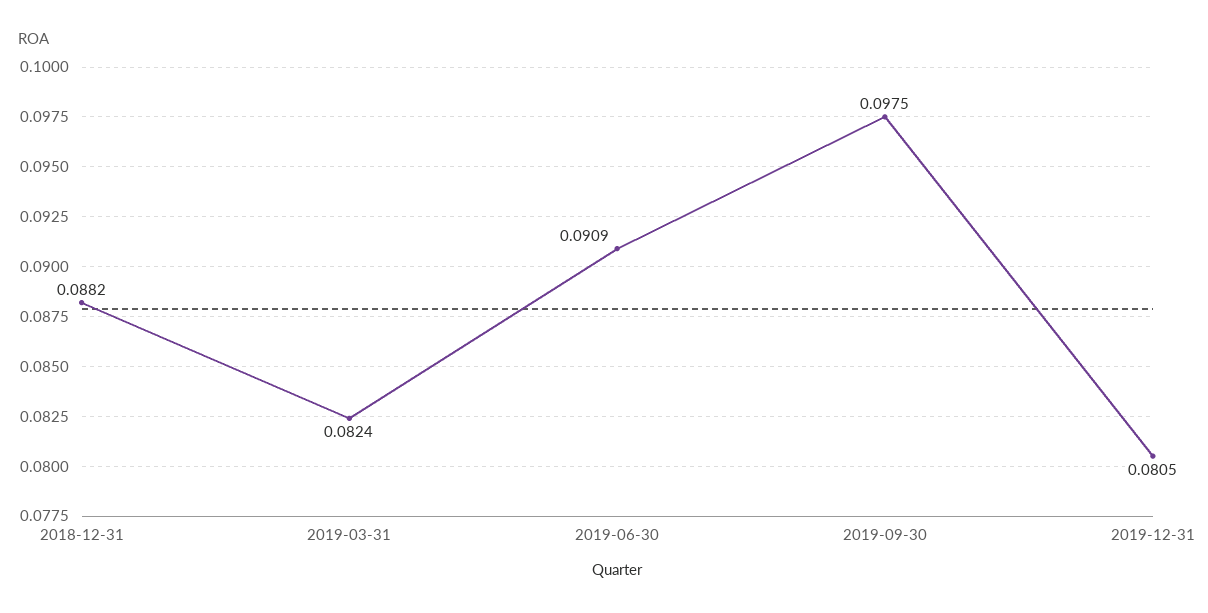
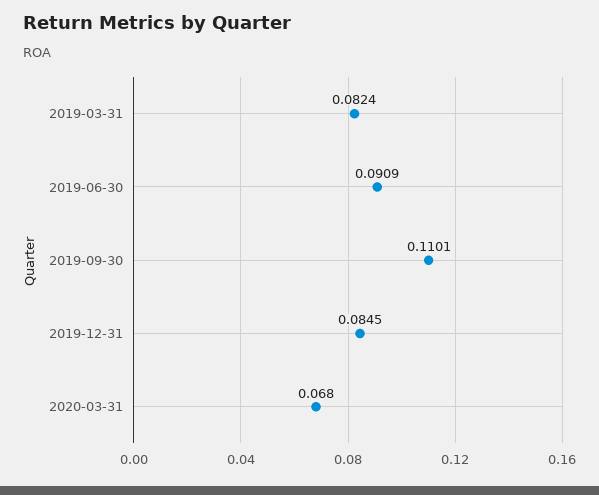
2018-12-31: 0.0882 -> none
2019-09-30: 0.0975 -> 0.1101
2019-12-31: 0.0805 -> 0.0845
2020-03-31: none -> 0.068

